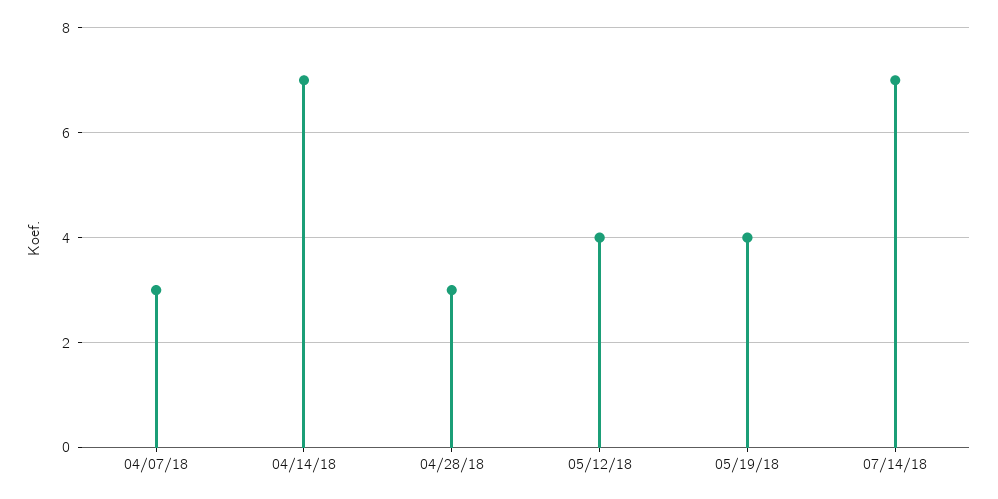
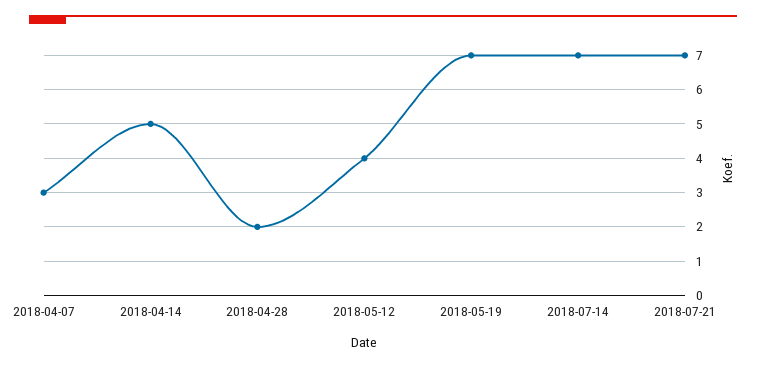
04/14/18: 7 -> 5
04/28/18: 3 -> 2
05/19/18: 4 -> 7
2018-07-21: none -> 7

